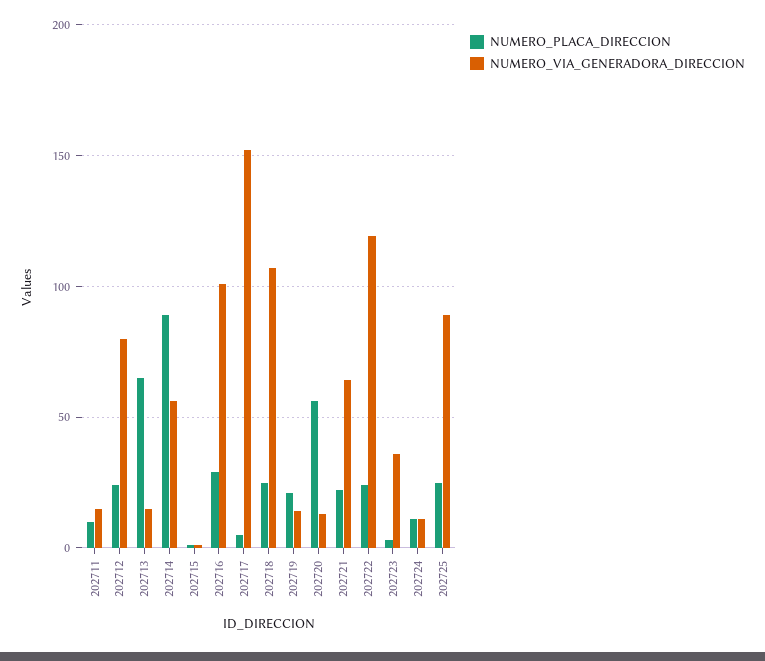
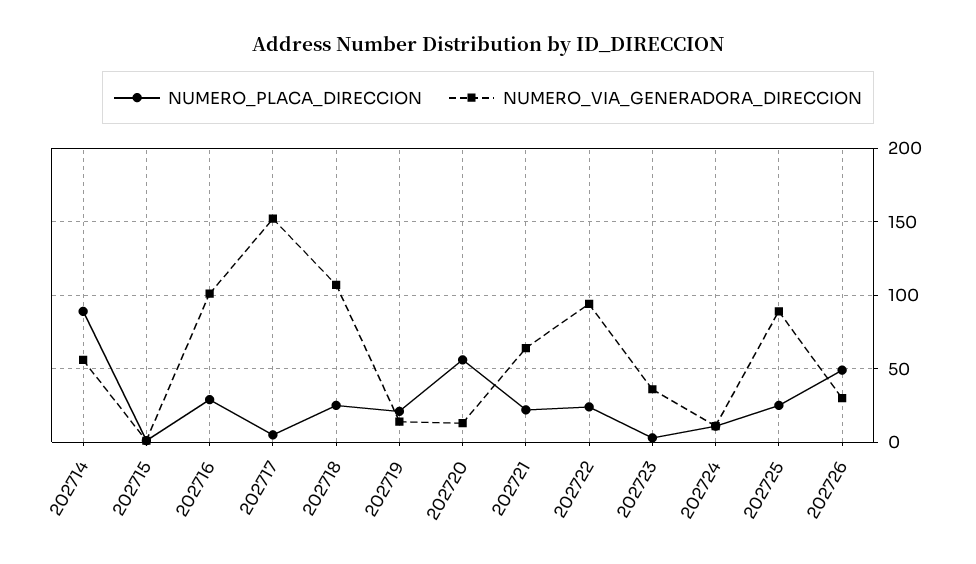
NUMERO_PLACA_DIRECCION, 202711: 10 -> none
NUMERO_VIA_GENERADORA_DIRECCION, 202711: 15 -> none
NUMERO_PLACA_DIRECCION, 202712: 25 -> none
NUMERO_VIA_GENERADORA_DIRECCION, 202712: 80 -> none
NUMERO_PLACA_DIRECCION, 202713: 65 -> none
NUMERO_VIA_GENERADORA_DIRECCION, 202713: 15 -> none
NUMERO_VIA_GENERADORA_DIRECCION, 202722: 120 -> 95
NUMERO_PLACA_DIRECCION, 202726: none -> 50
NUMERO_VIA_GENERADORA_DIRECCION, 202726: none -> 30

